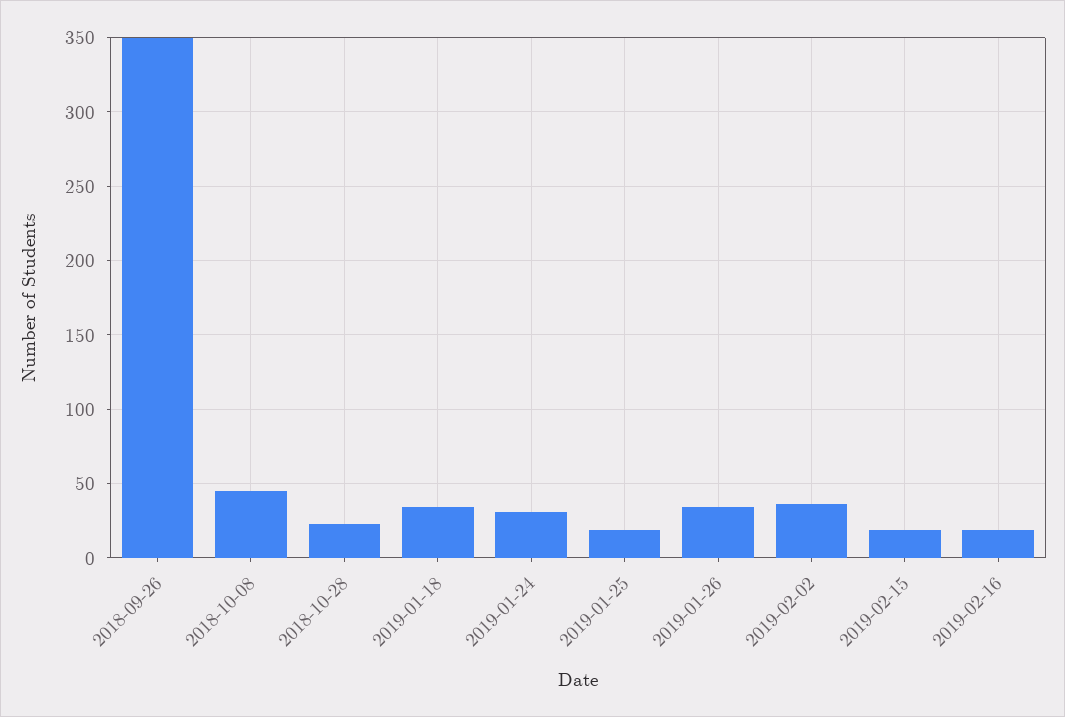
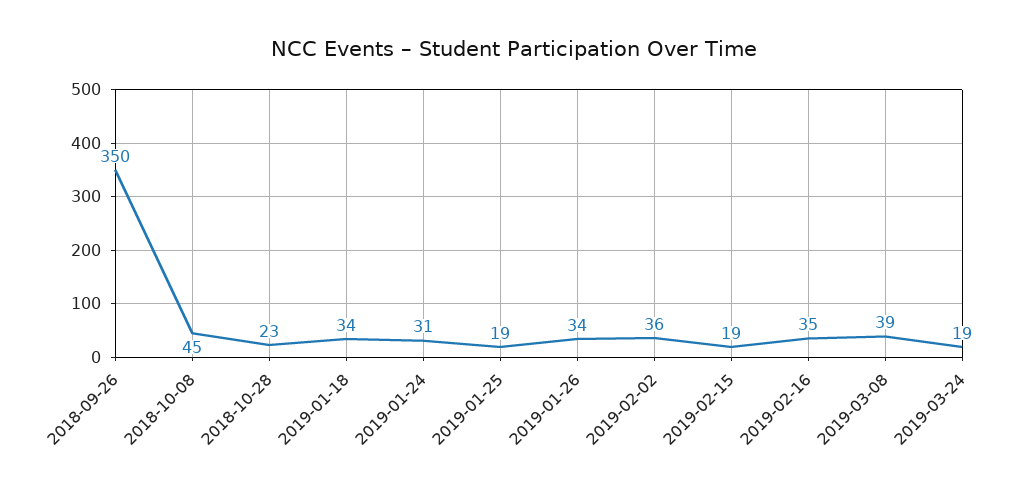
2019-02-16: 20 -> 35
2019-03-08: none -> 39
2019-03-24: none -> 19

